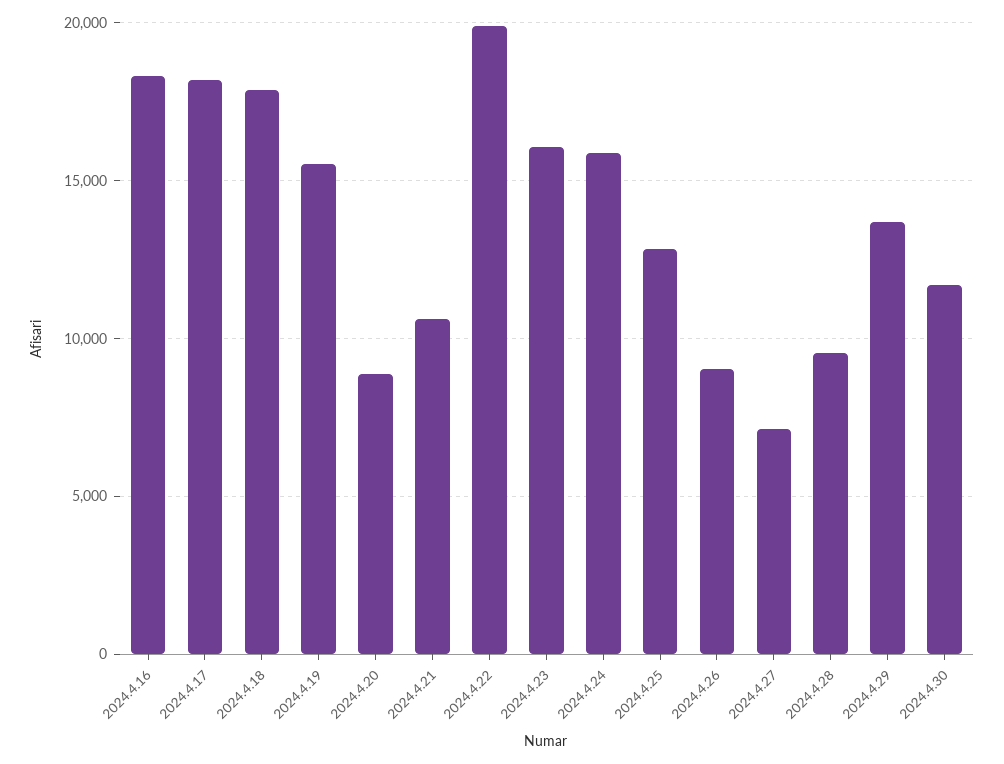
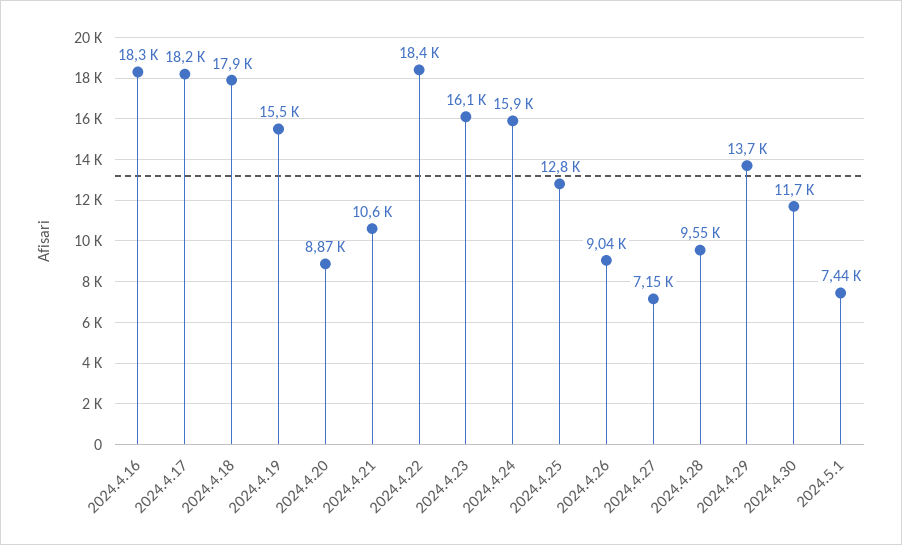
2024.4.22: 20000 -> 18400
2024.5.1: none -> 7440

